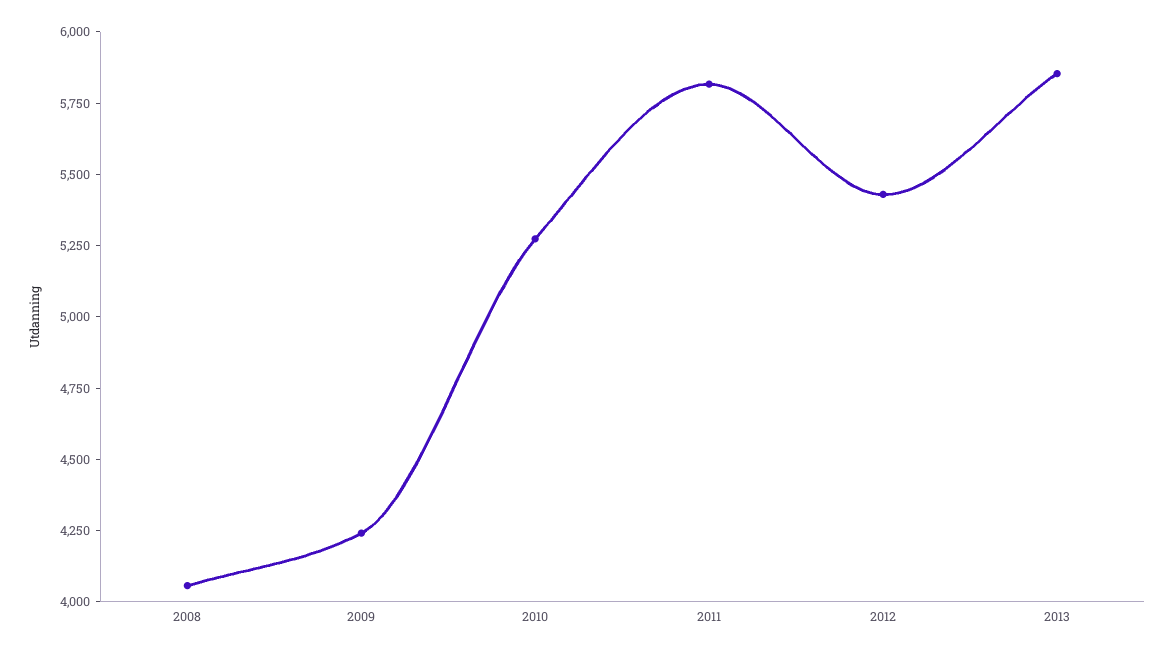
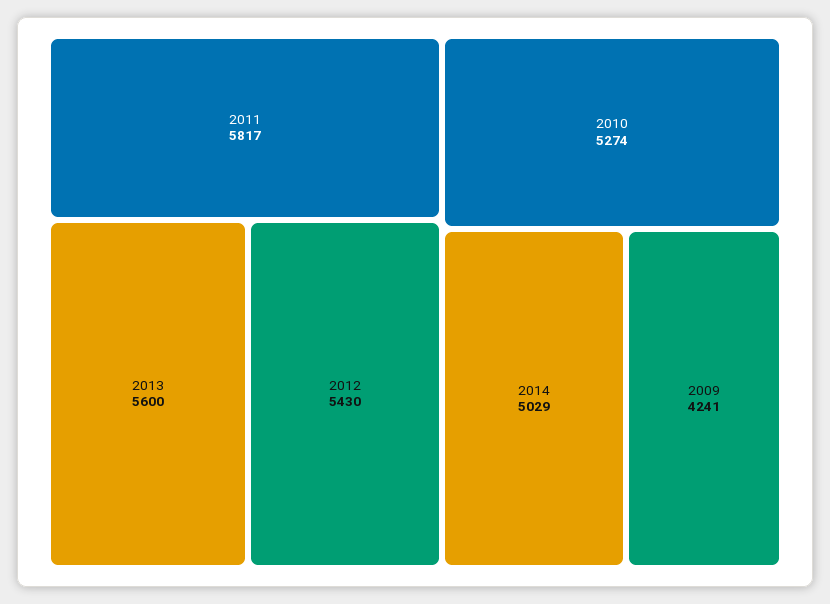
2008: 4050 -> none
2013: 5850 -> 5600
2014: none -> 5029

